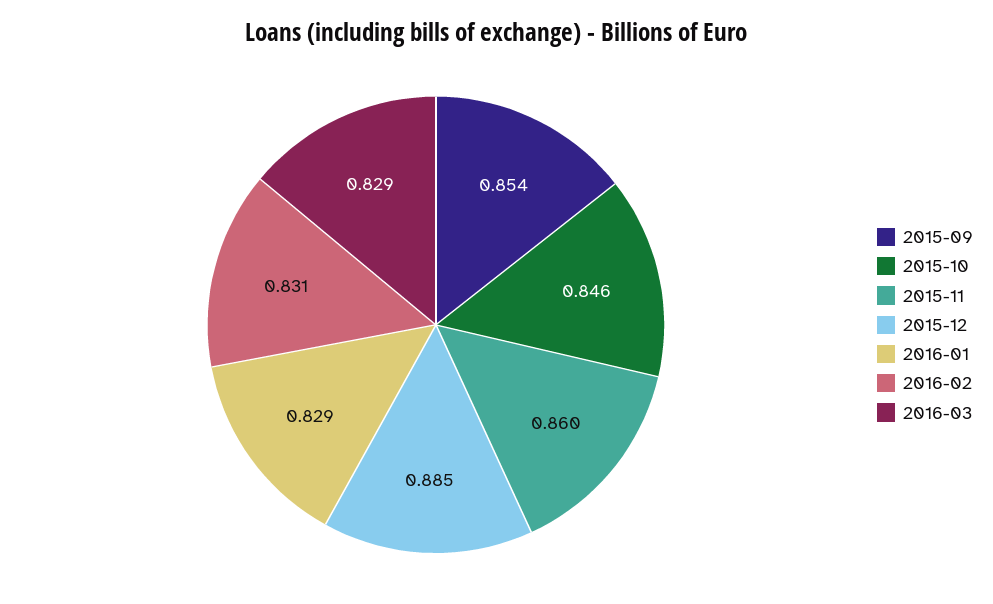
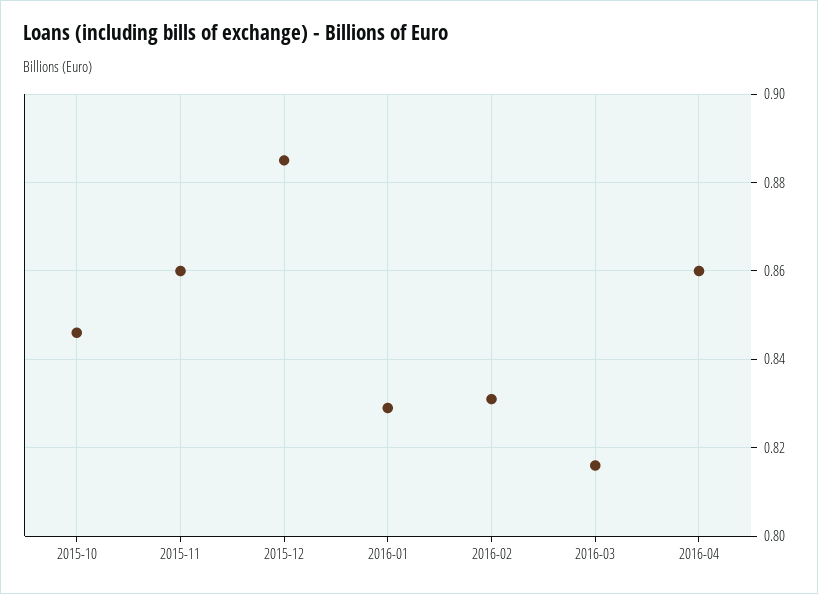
2015-09: 0.854 -> none
2016-03: 0.829 -> 0.815
2016-04: none -> 0.86

